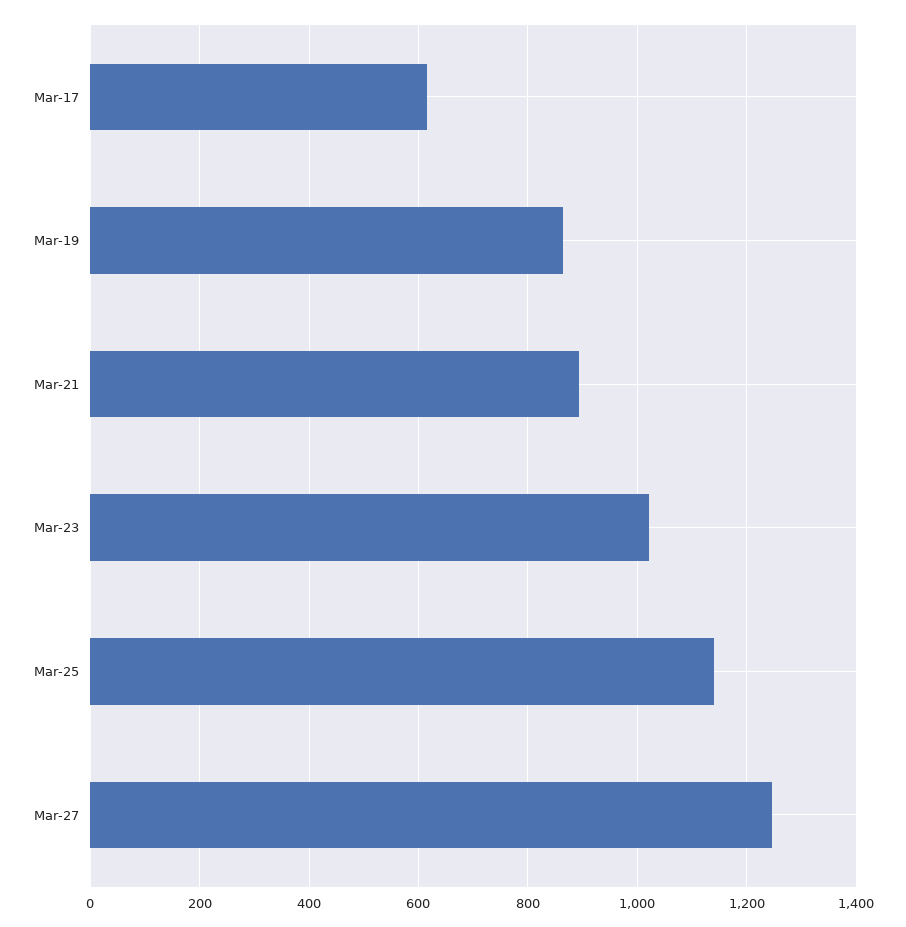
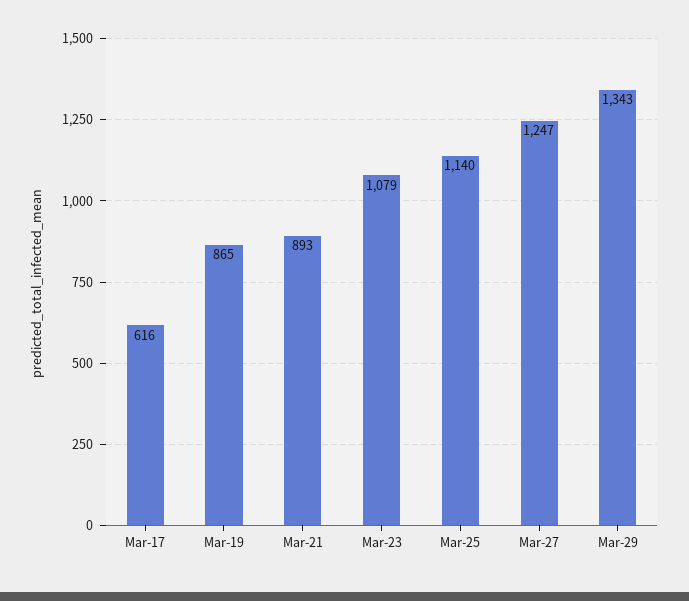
Mar-23: 1020 -> 1079
Mar-29: none -> 1343

